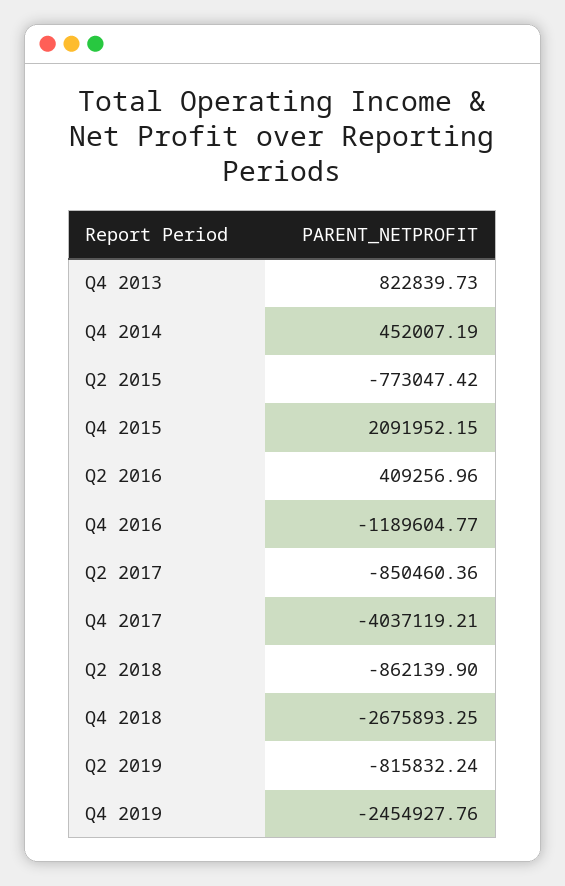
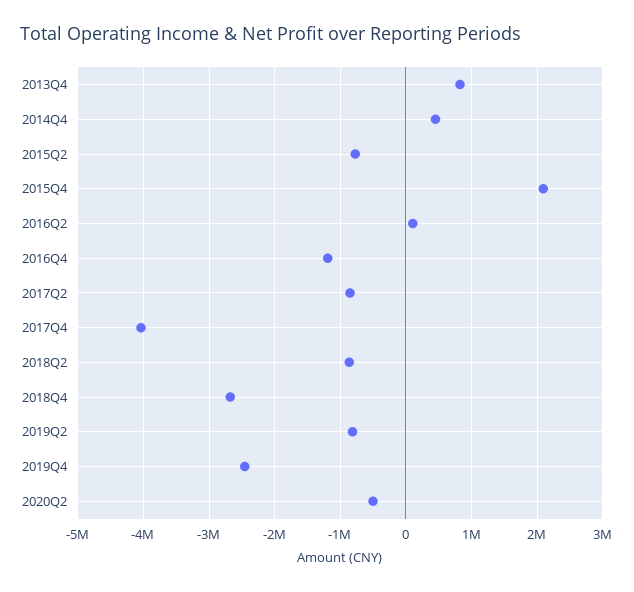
Q2 2016: 409256.96 -> 100000
2020Q2: none -> -500000

